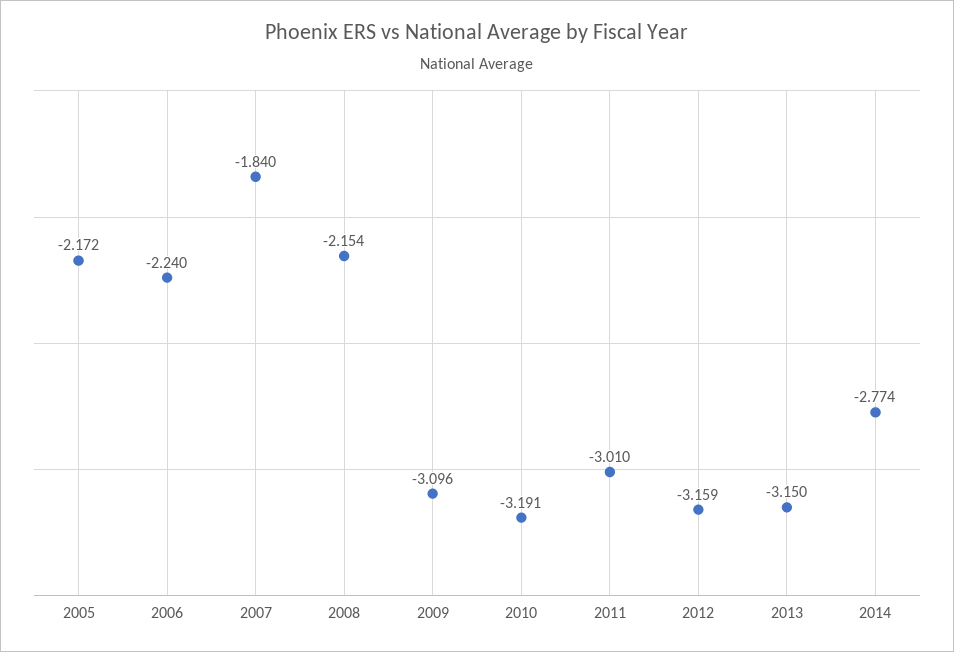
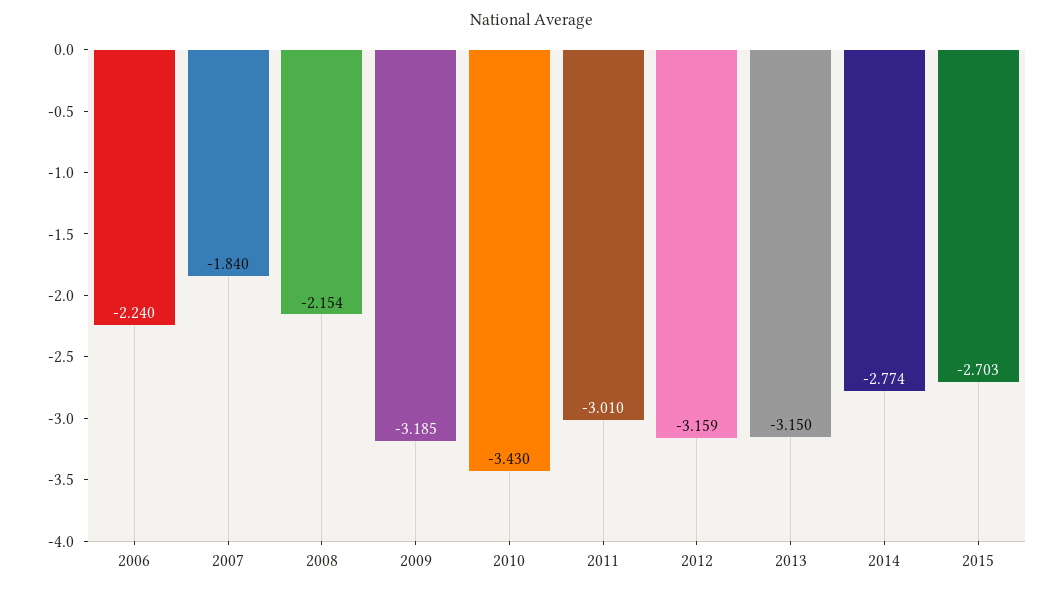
2005: -2.172 -> none
2009: -3.096 -> -3.185
2010: -3.191 -> -3.43
2015: none -> -2.703

